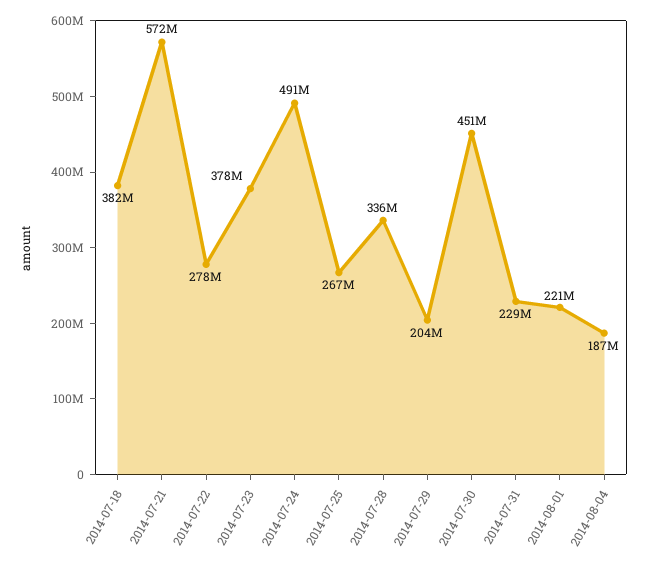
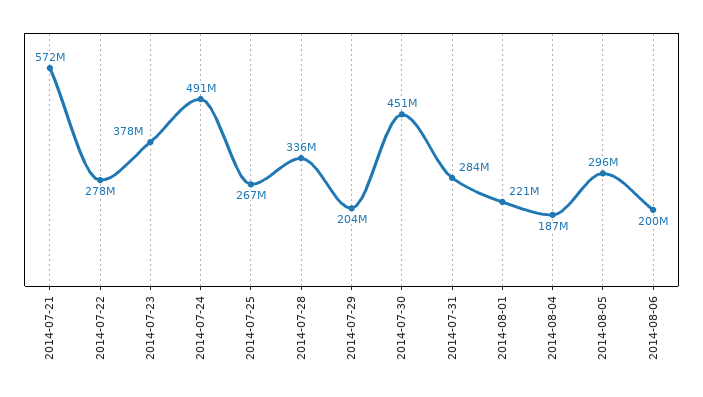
2014-07-18: 382000000 -> none
2014-07-31: 229000000 -> 284000000
2014-08-05: none -> 296000000
2014-08-06: none -> 200000000

